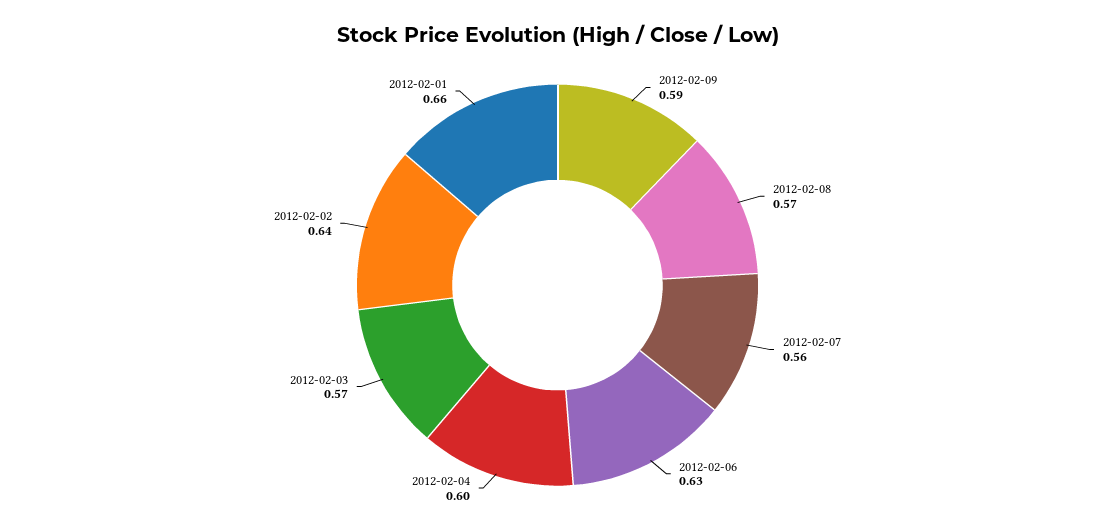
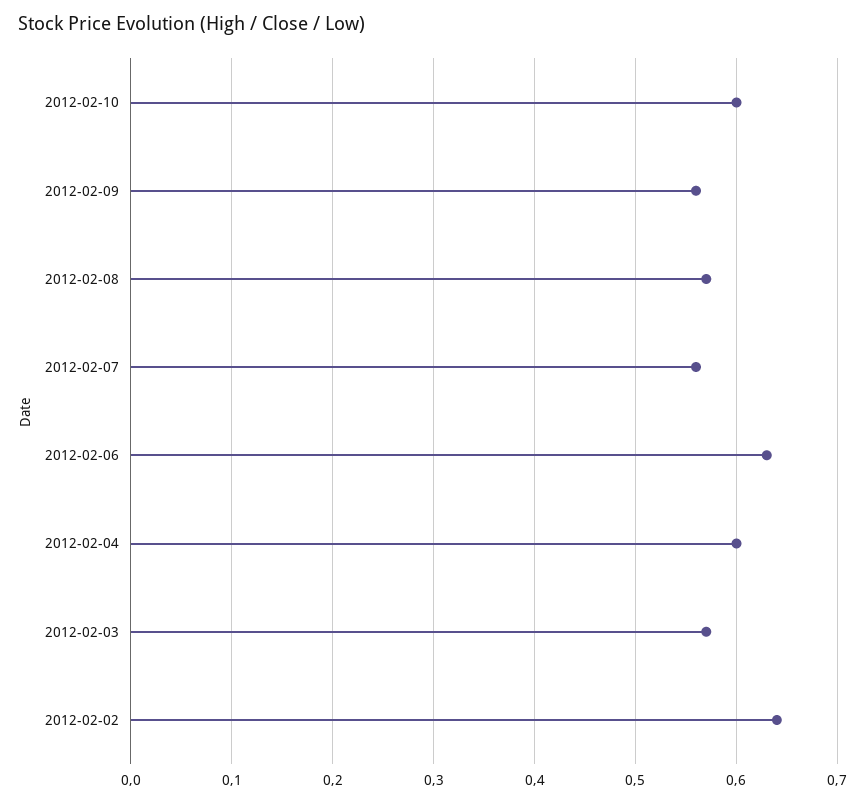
2012-02-09: 0.59 -> 0.56
2012-02-01: 0.66 -> none
2012-02-10: none -> 0.6

